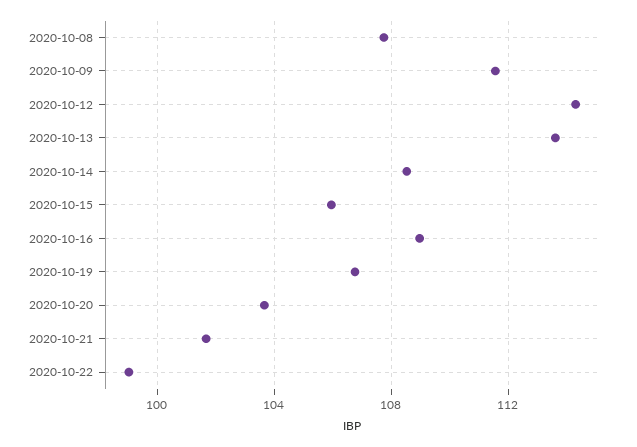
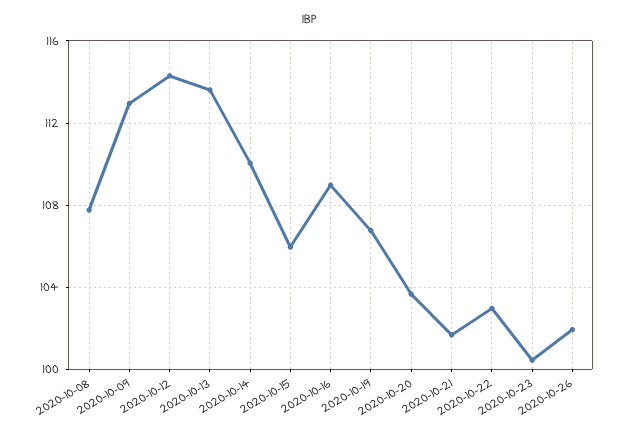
2020-10-09: 111.5 -> 113
2020-10-14: 108.5 -> 110
2020-10-22: 99 -> 103
2020-10-23: none -> 100.5
2020-10-26: none -> 102

